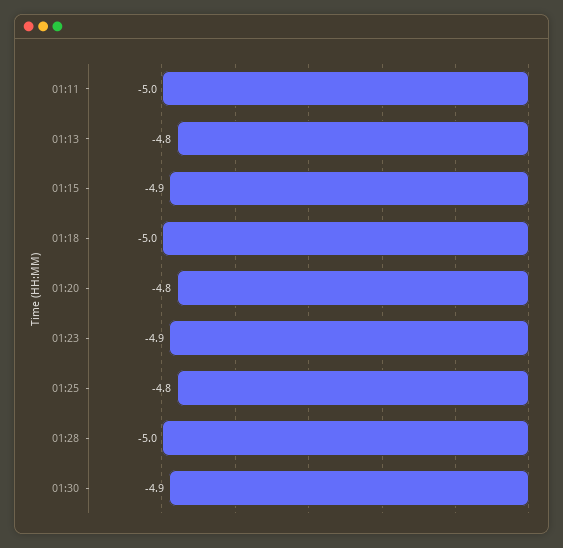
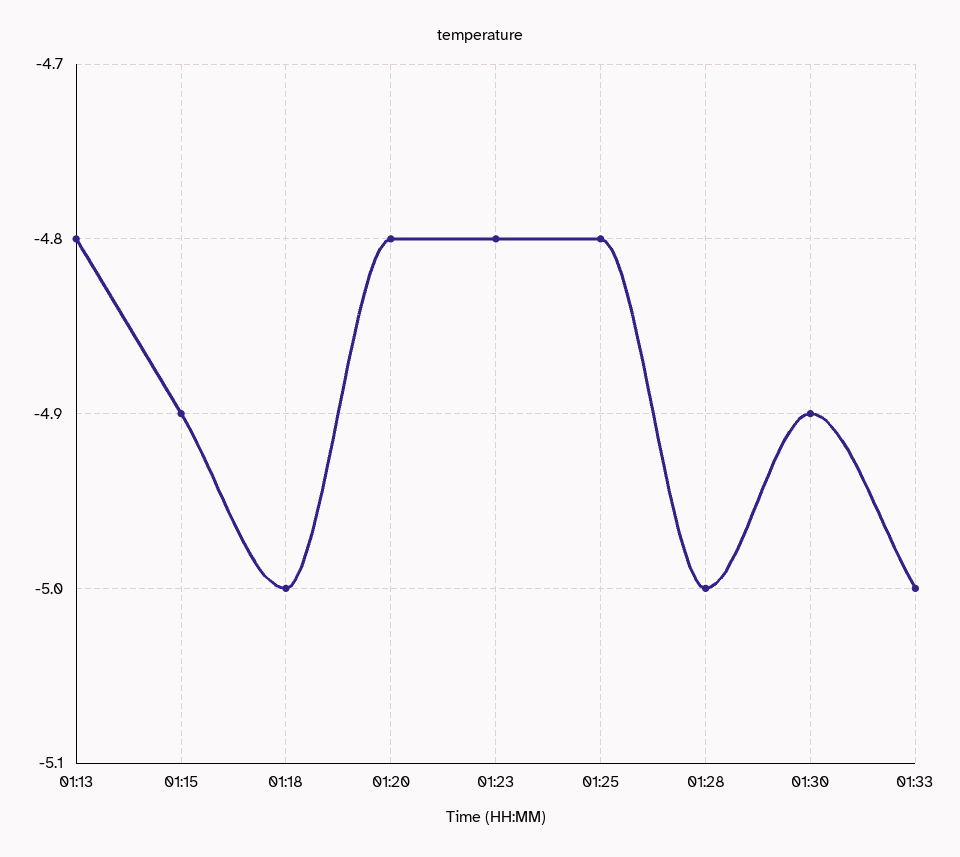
01:11: -5 -> none
01:23: -4.9 -> -4.8
01:33: none -> -5

